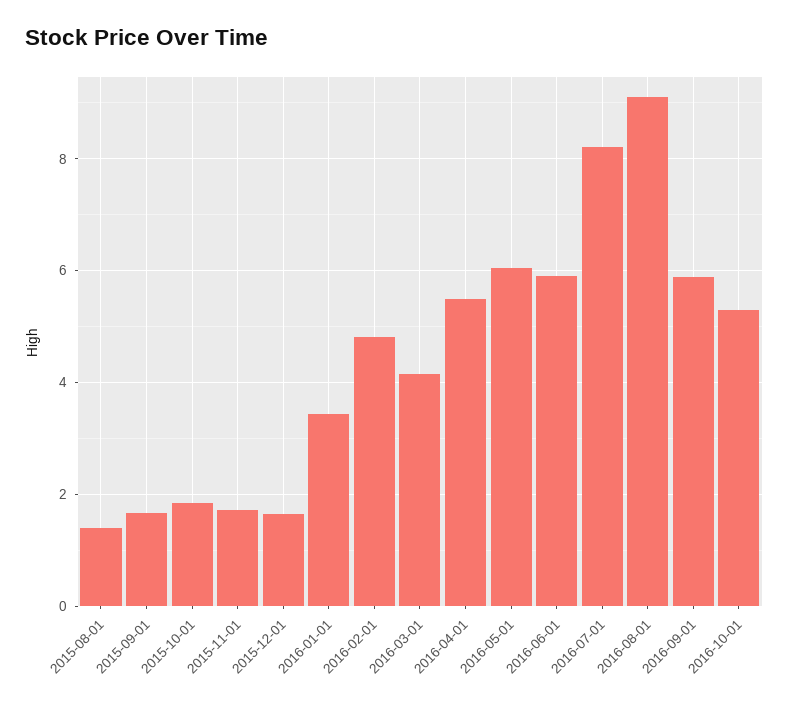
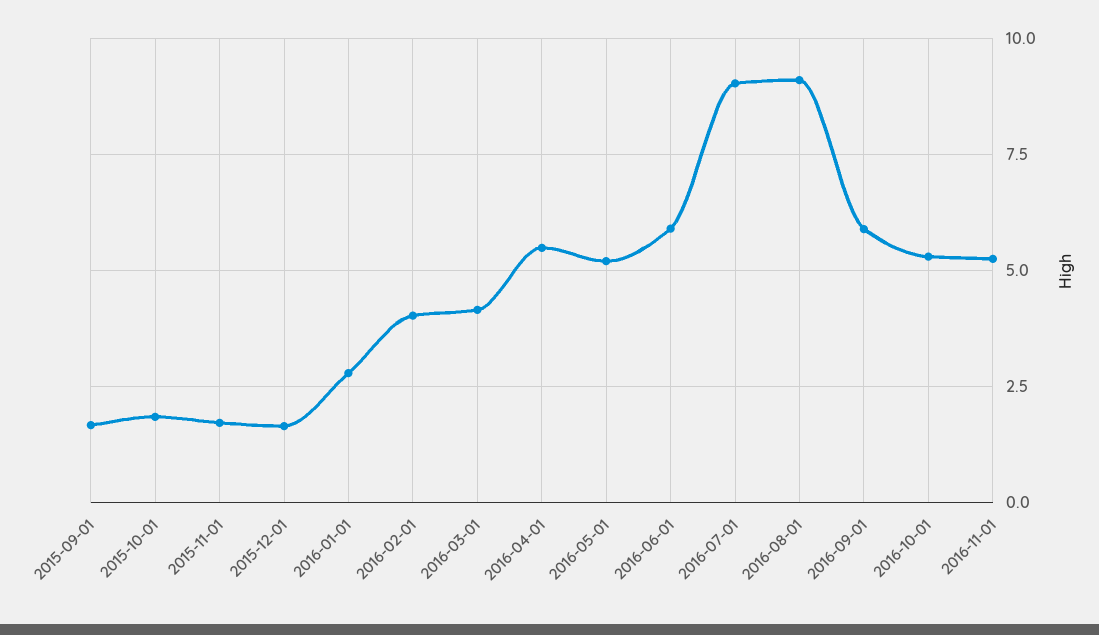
2015-08-01: 1.4 -> none
2016-01-01: 3.4 -> 2.75
2016-02-01: 4.8 -> 4
2016-05-01: 6 -> 5.25
2016-07-01: 8.2 -> 9
2016-11-01: none -> 5.25

